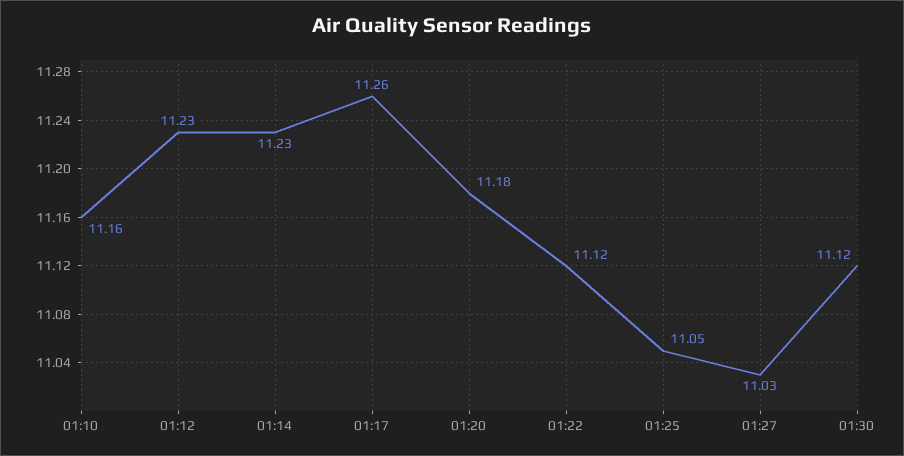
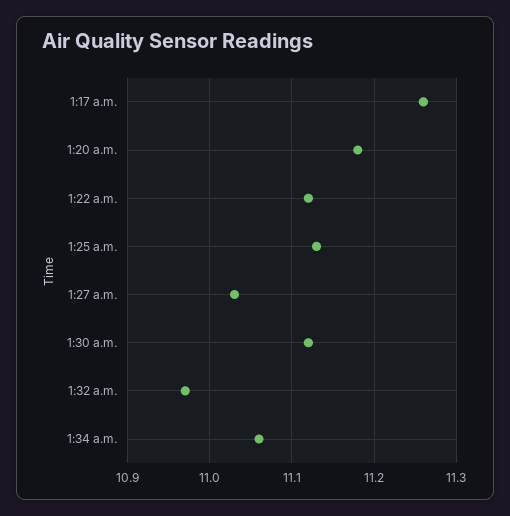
01:10: 11.16 -> none
01:12: 11.23 -> none
01:14: 11.23 -> none
01:25: 11.05 -> 11.13
1:32 a.m.: none -> 10.97
1:34 a.m.: none -> 11.06

